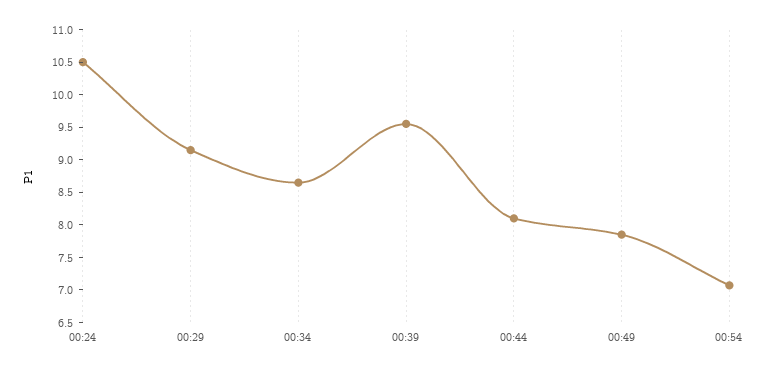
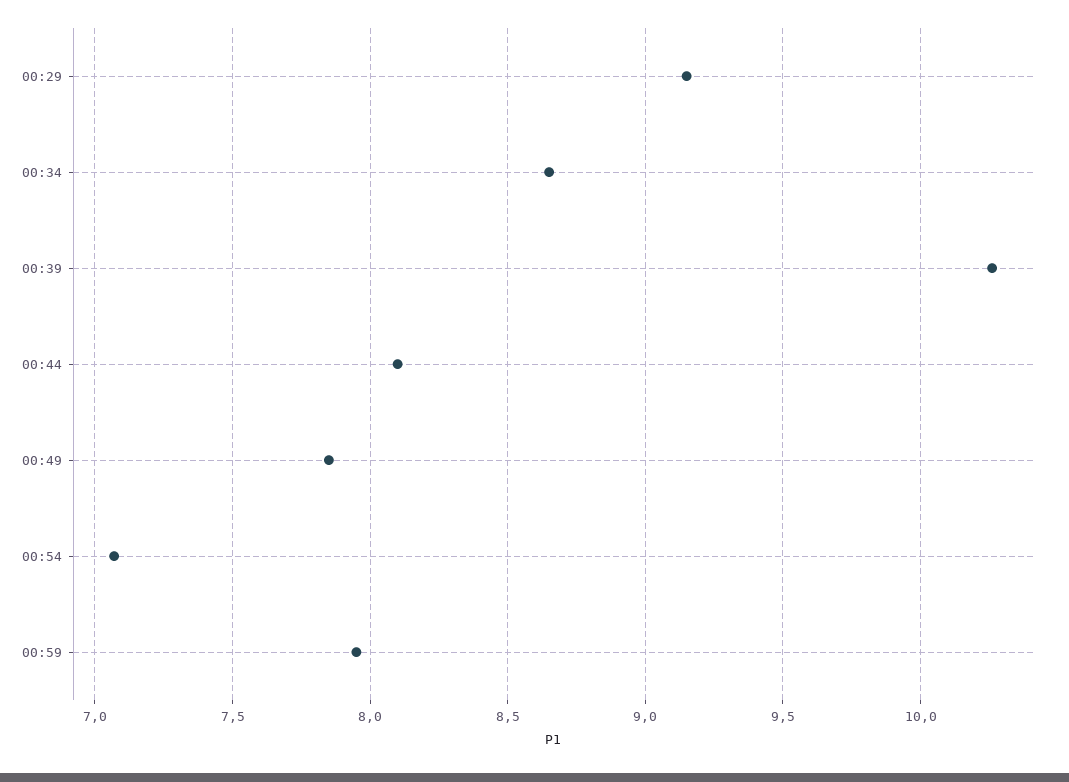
00:24: 10.5 -> none
00:39: 9.5 -> 10.25
00:59: none -> 7.95

